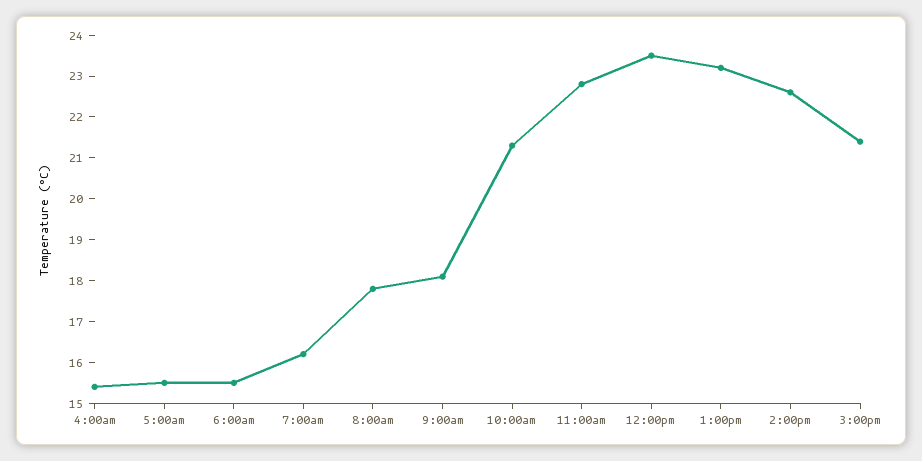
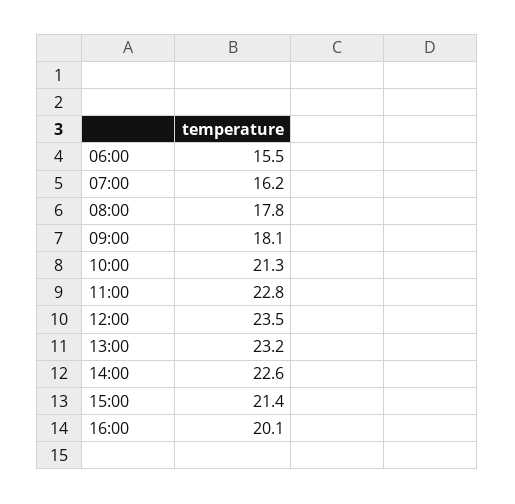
4:00am: 15.5 -> none
5:00am: 15.5 -> none
16:00: none -> 20.1

